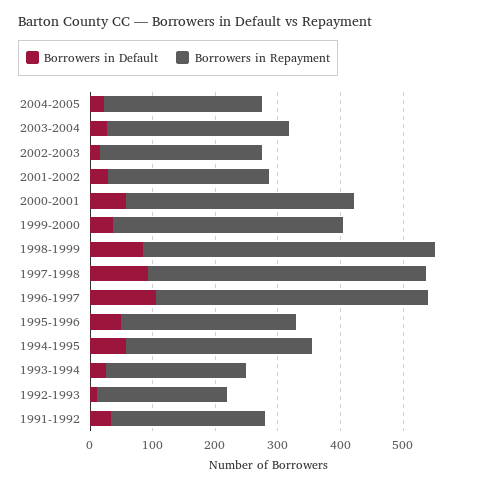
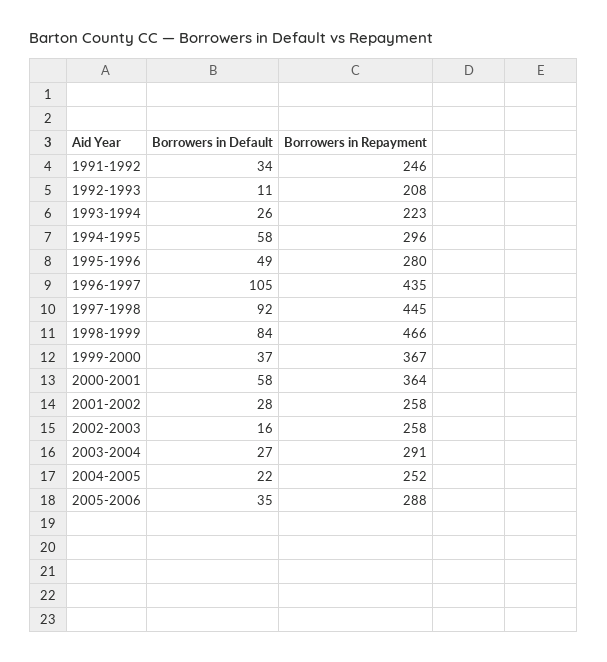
Borrowers in Default, 2005-2006: none -> 35
Borrowers in Repayment, 2005-2006: none -> 288

